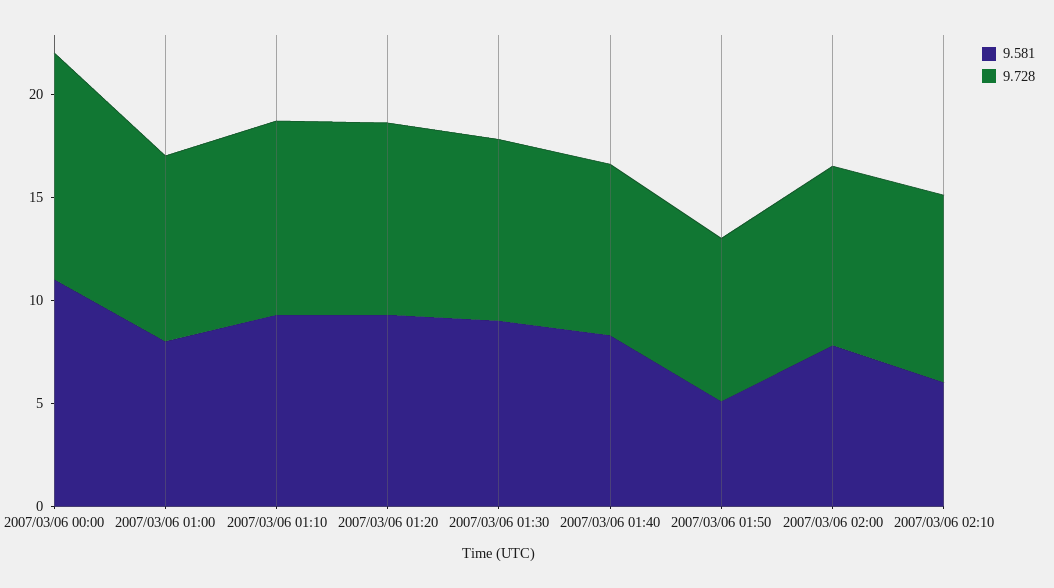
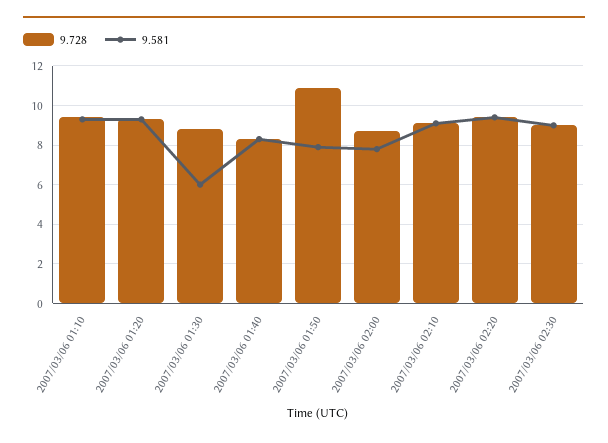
9.581, 2007/03/06 00:00: 11 -> none
9.728, 2007/03/06 00:00: 11 -> none
9.581, 2007/03/06 01:00: 8 -> none
9.728, 2007/03/06 01:00: 9 -> none
9.581, 2007/03/06 01:30: 9 -> 6
9.581, 2007/03/06 01:50: 5 -> 8
9.728, 2007/03/06 01:50: 8 -> 11
9.581, 2007/03/06 02:10: 6 -> 9
9.728, 2007/03/06 02:20: none -> 9.5
9.581, 2007/03/06 02:20: none -> 9.5
9.728, 2007/03/06 02:30: none -> 9
9.581, 2007/03/06 02:30: none -> 9

